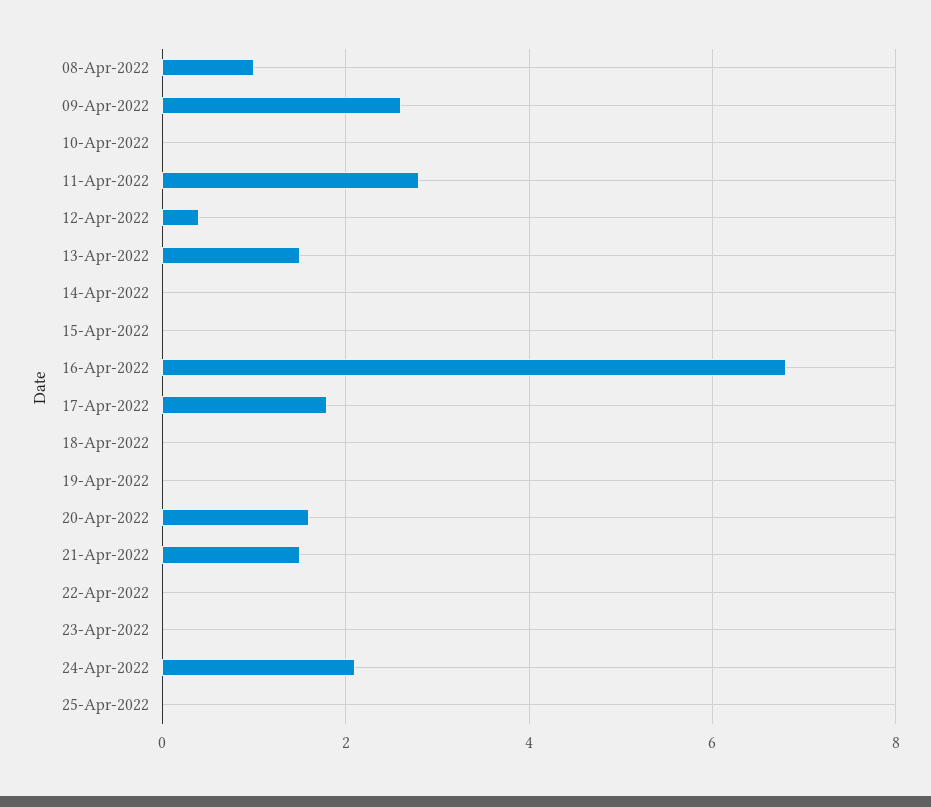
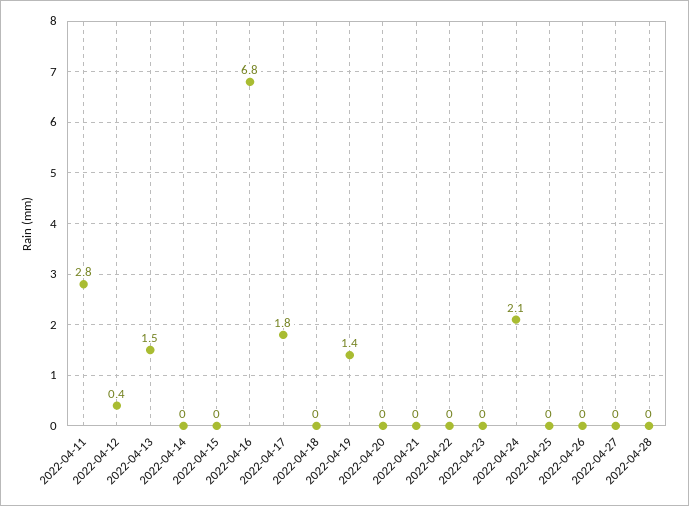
08-Apr-2022: 1 -> none
09-Apr-2022: 2.5 -> none
10-Apr-2022: 0 -> none
19-Apr-2022: 0 -> 1.4
20-Apr-2022: 1.5 -> 0
21-Apr-2022: 1.5 -> 0
2022-04-26: none -> 0
2022-04-27: none -> 0
2022-04-28: none -> 0

